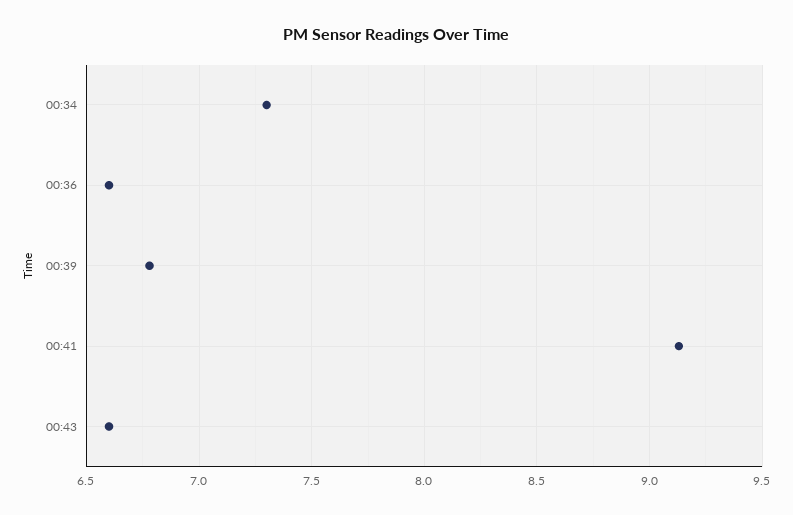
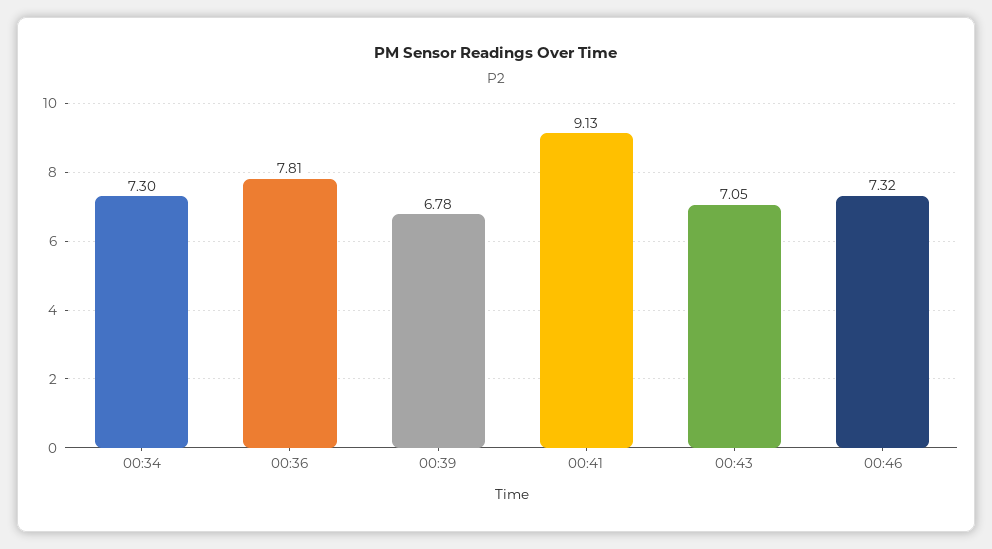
00:36: 6.6 -> 7.81
00:43: 6.6 -> 7.05
00:46: none -> 7.32

